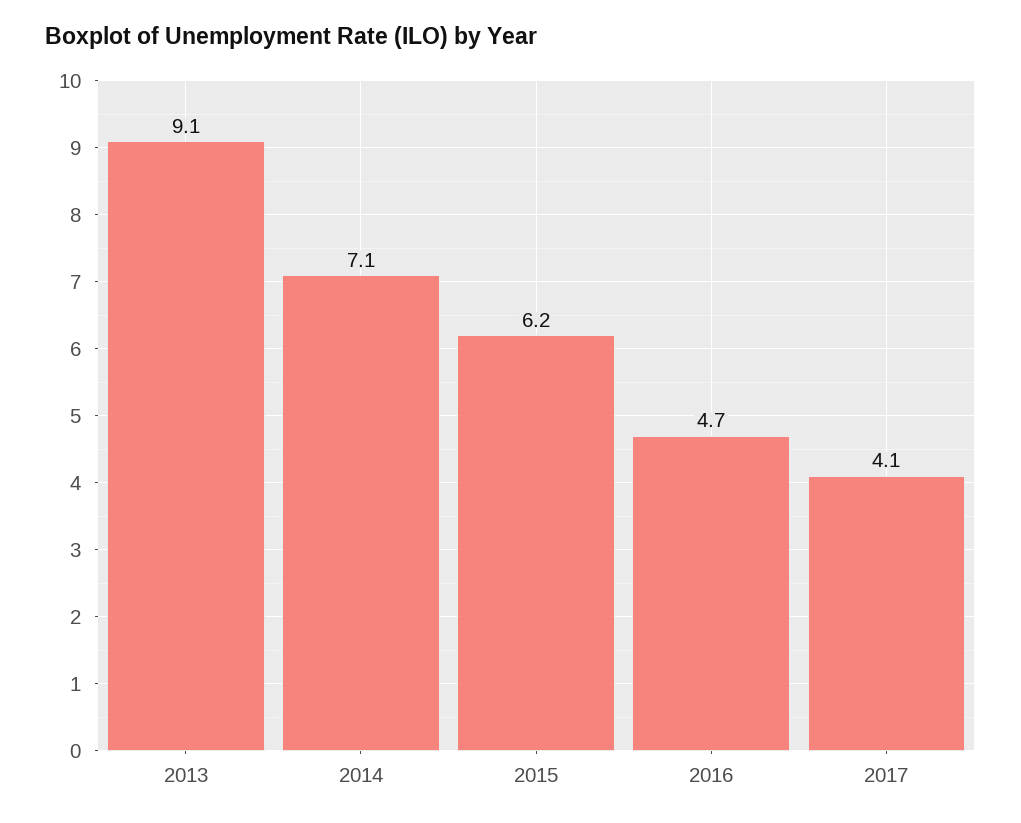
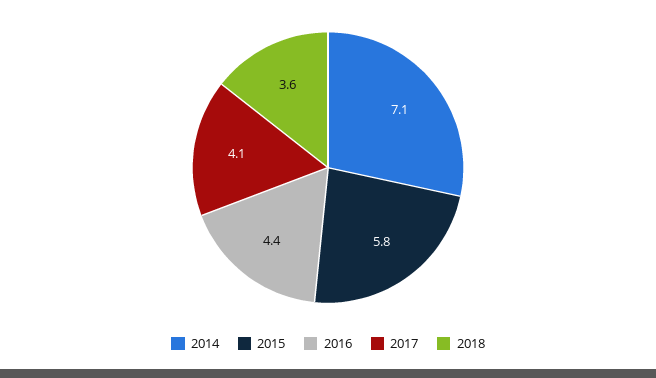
2013: 9.1 -> none
2015: 6.2 -> 5.8
2016: 4.7 -> 4.4
2018: none -> 3.6

